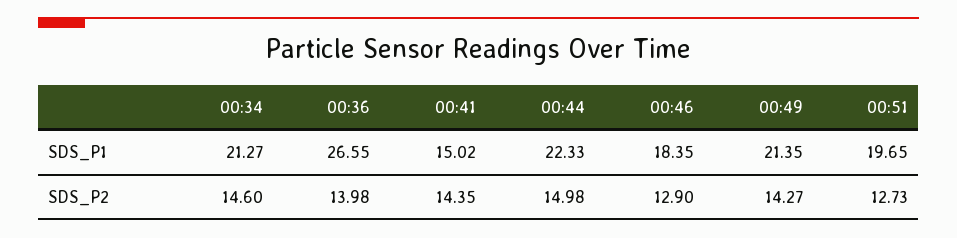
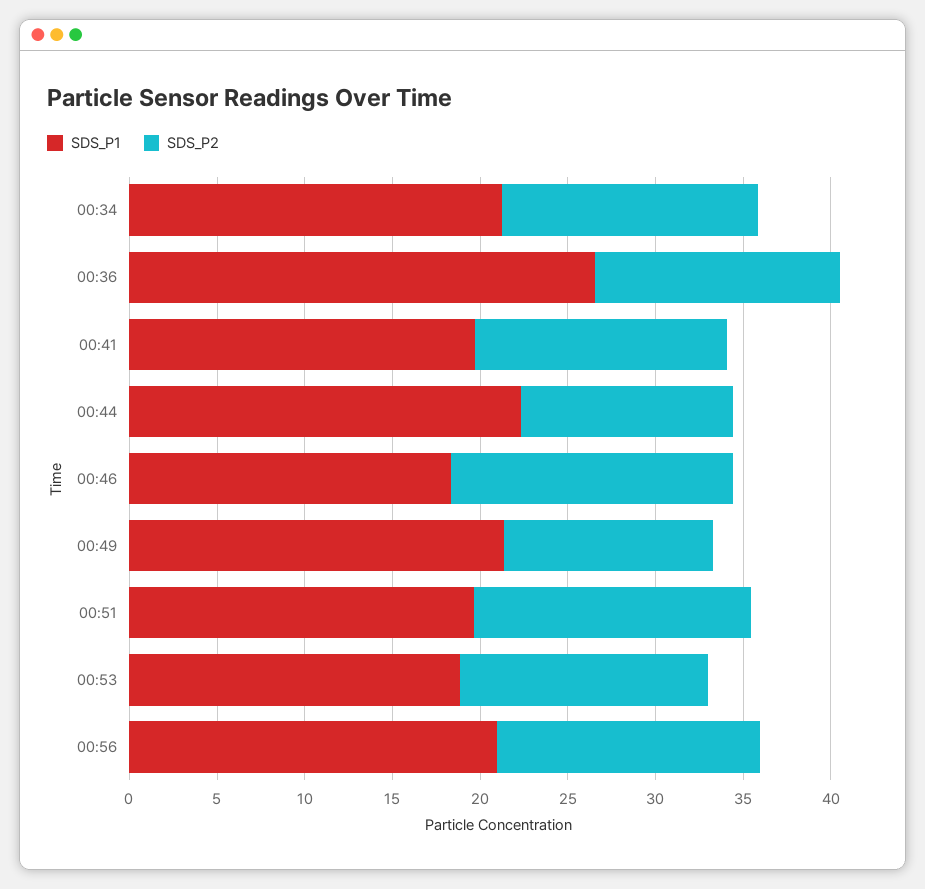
SDS_P1, 00:41: 15.02 -> 20
SDS_P2, 00:44: 14.98 -> 12
SDS_P2, 00:46: 12.9 -> 16
SDS_P2, 00:49: 14.27 -> 12
SDS_P2, 00:51: 12.73 -> 16
SDS_P1, 00:53: none -> 19
SDS_P2, 00:53: none -> 14
SDS_P1, 00:56: none -> 21
SDS_P2, 00:56: none -> 15

